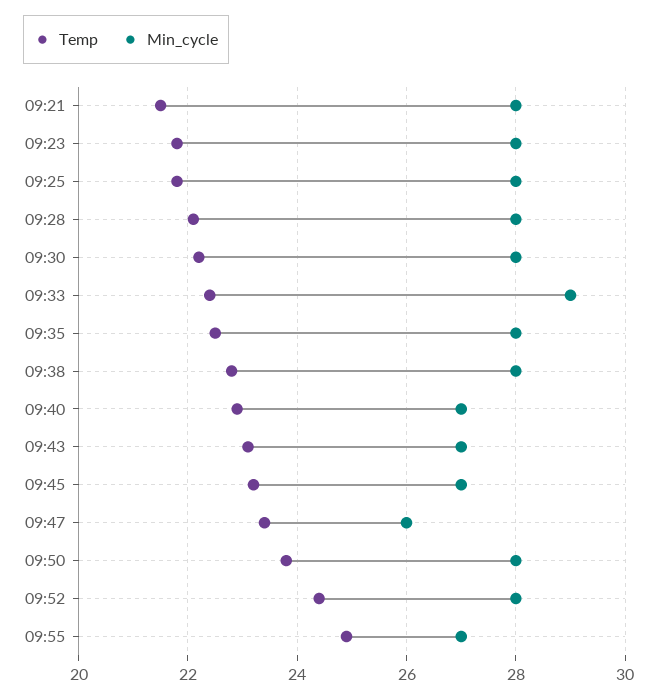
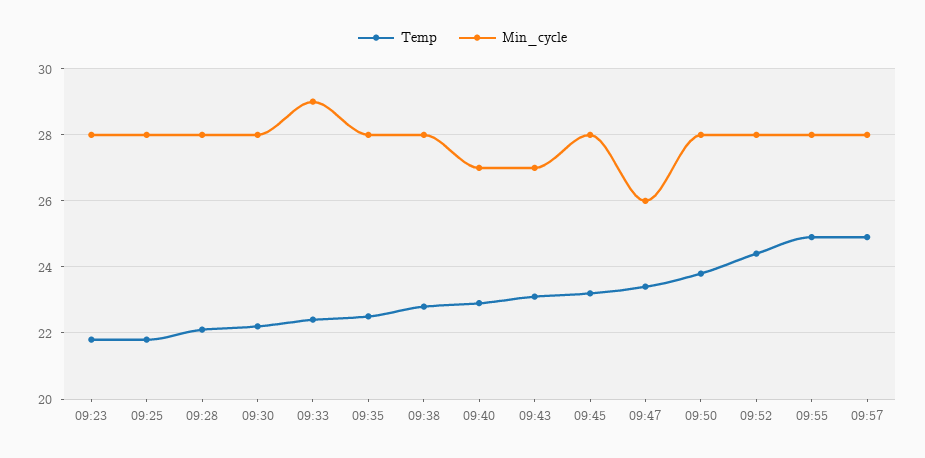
Temp, 09:21: 21.5 -> none
Min_cycle, 09:21: 28 -> none
Min_cycle, 09:45: 27 -> 28
Min_cycle, 09:55: 27 -> 28
Temp, 09:57: none -> 25
Min_cycle, 09:57: none -> 28

